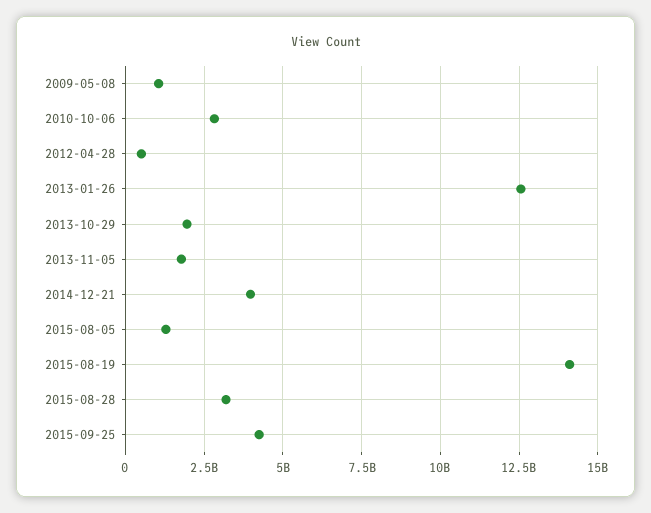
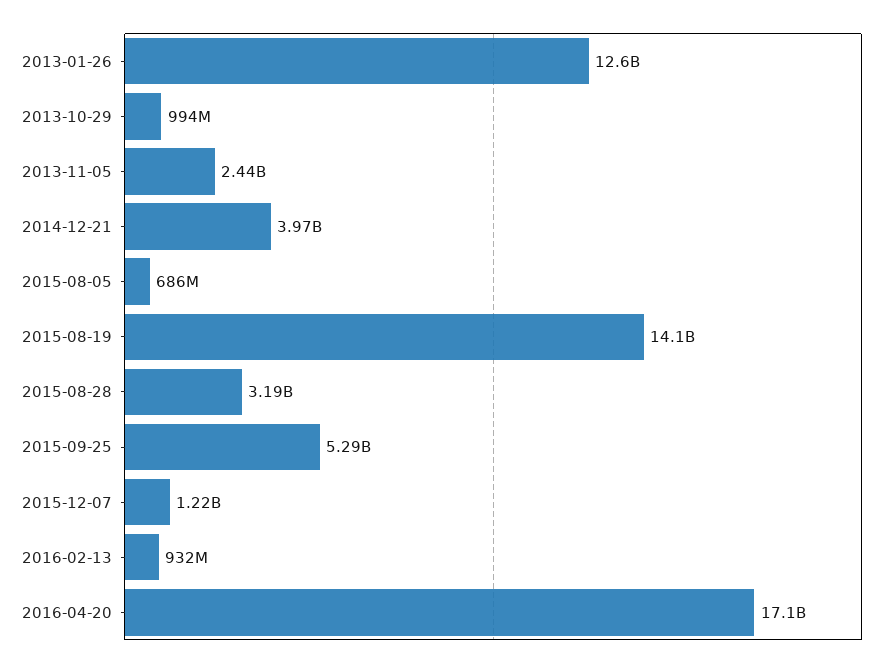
2009-05-08: 1000000000 -> none
2010-10-06: 2750000000 -> none
2012-04-28: 500000000 -> none
2013-10-29: 2000000000 -> 994000000
2013-11-05: 1750000000 -> 2440000000
2015-08-05: 1250000000 -> 686000000
2015-09-25: 4250000000 -> 5290000000
2015-12-07: none -> 1220000000
2016-02-13: none -> 932000000
2016-04-20: none -> 17100000000

